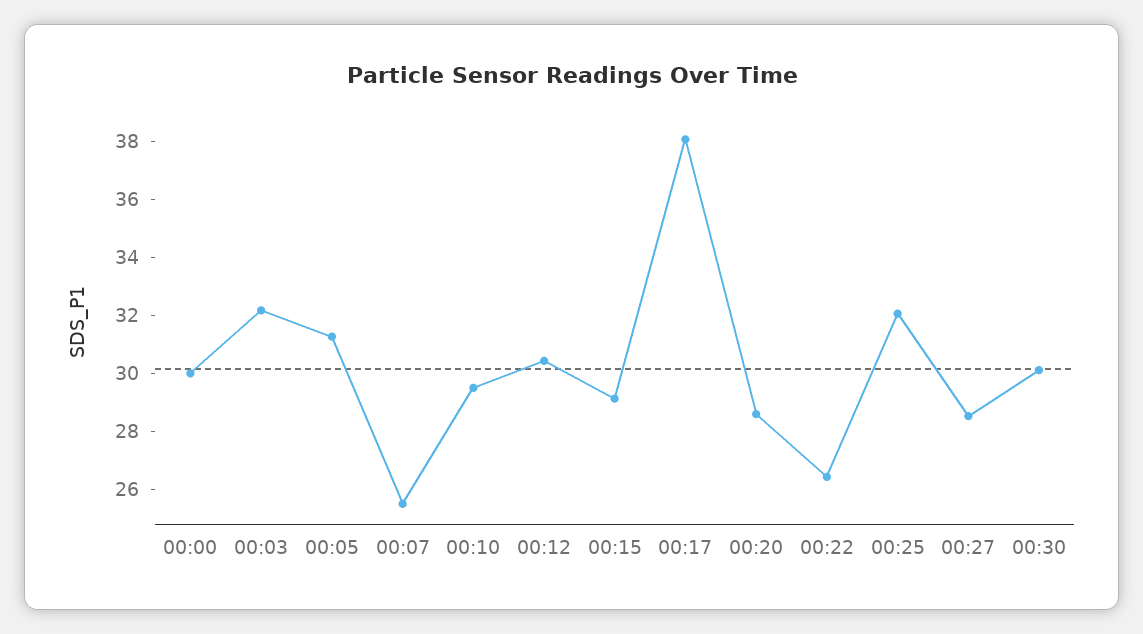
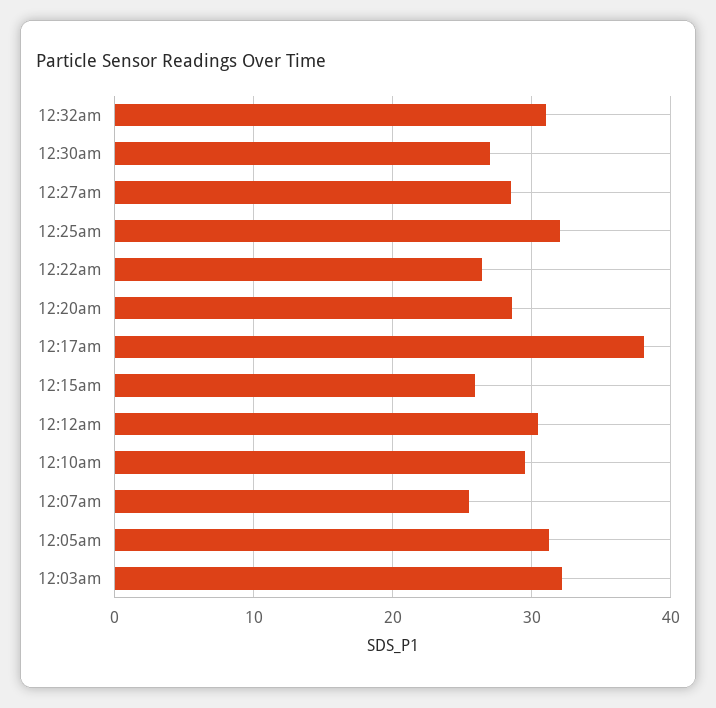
00:00: 30 -> none
00:15: 29 -> 26
00:30: 30 -> 27
12:32am: none -> 31

